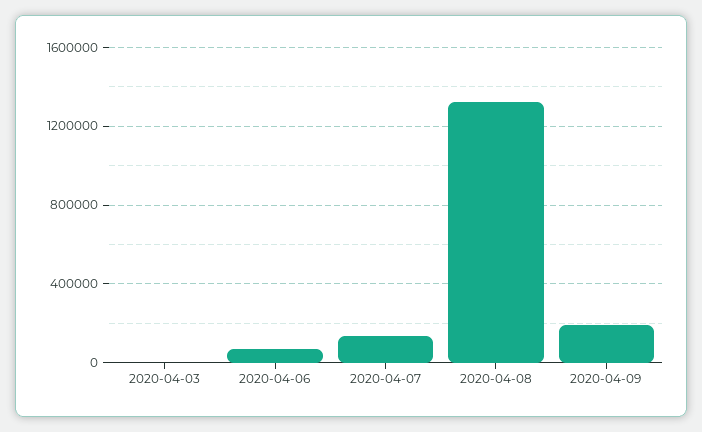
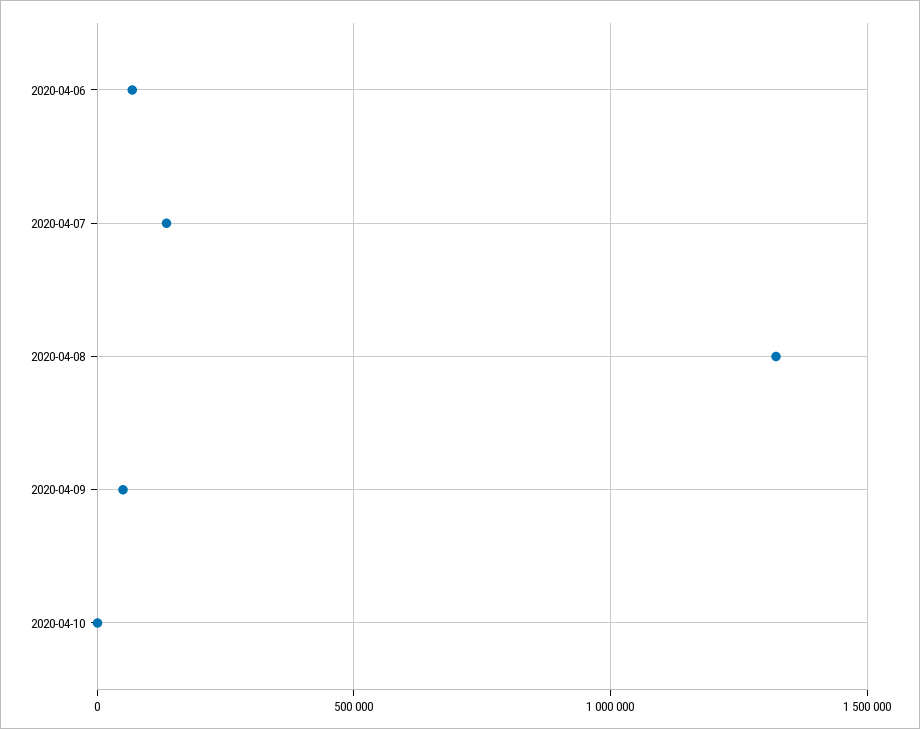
2020-04-03: 0 -> none
2020-04-09: 200000 -> 50000
2020-04-10: none -> 0

